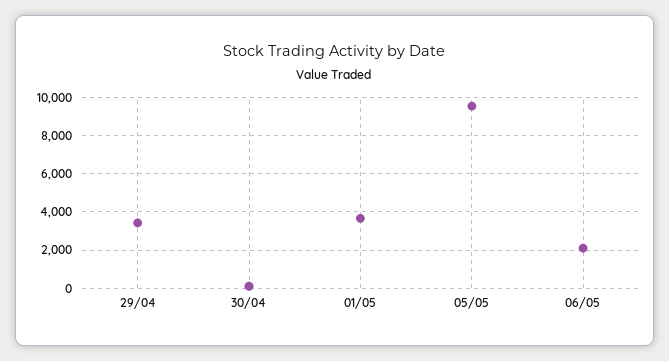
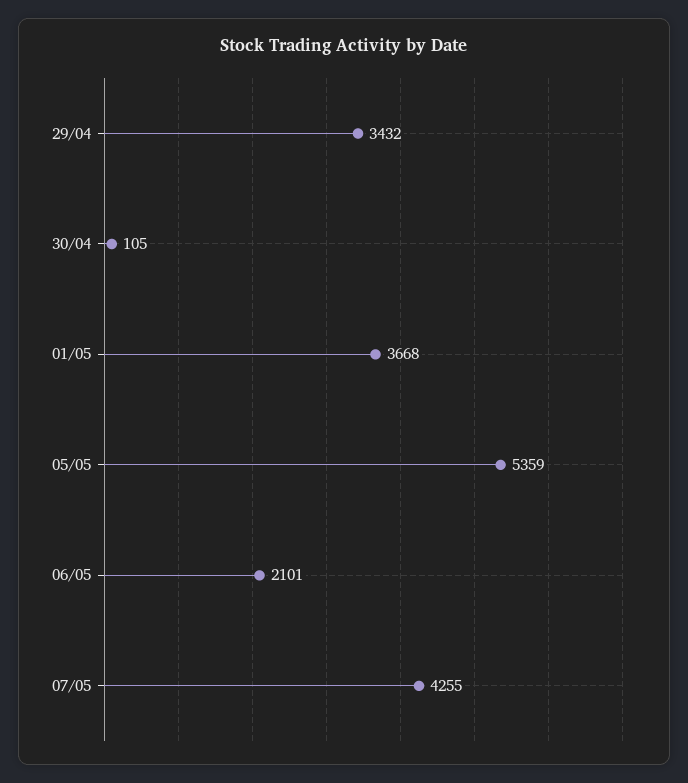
05/05: 9500 -> 5359
07/05: none -> 4255

